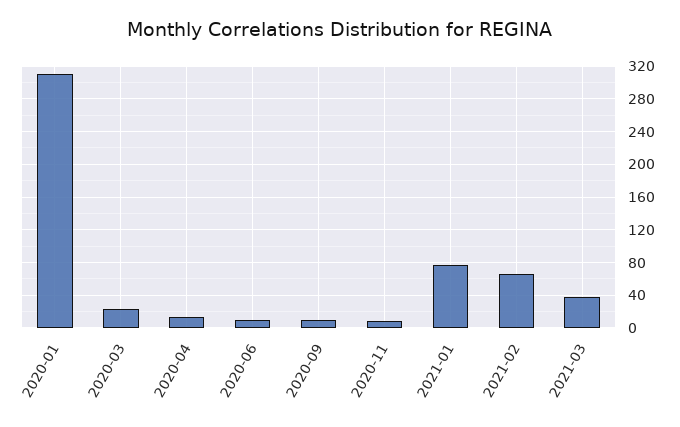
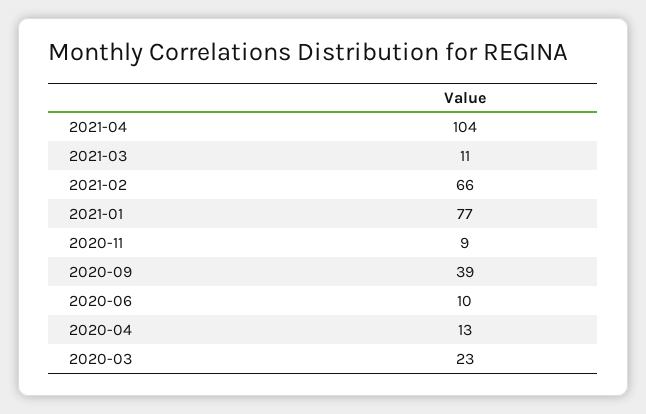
2020-01: 310 -> none
2020-09: 10 -> 39
2021-03: 40 -> 11
2021-04: none -> 104

